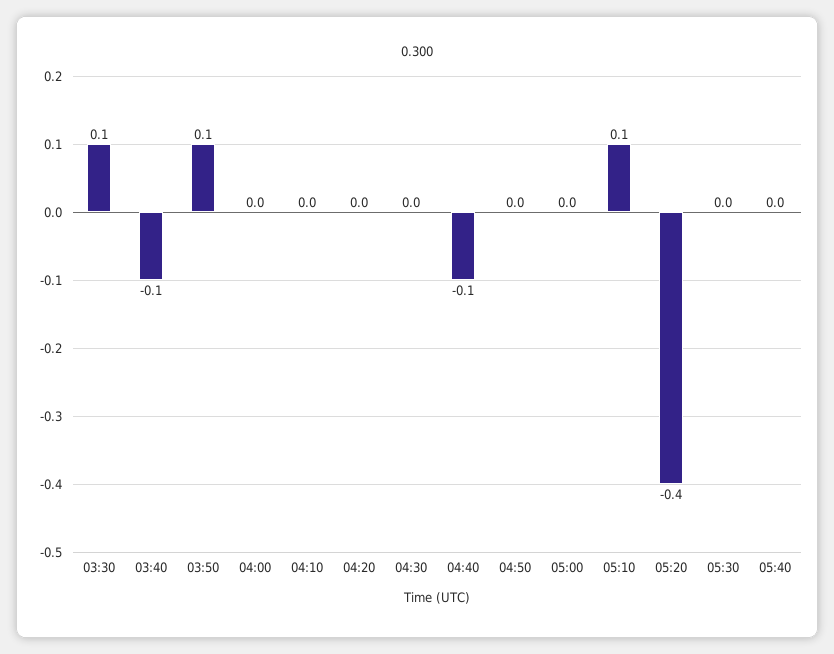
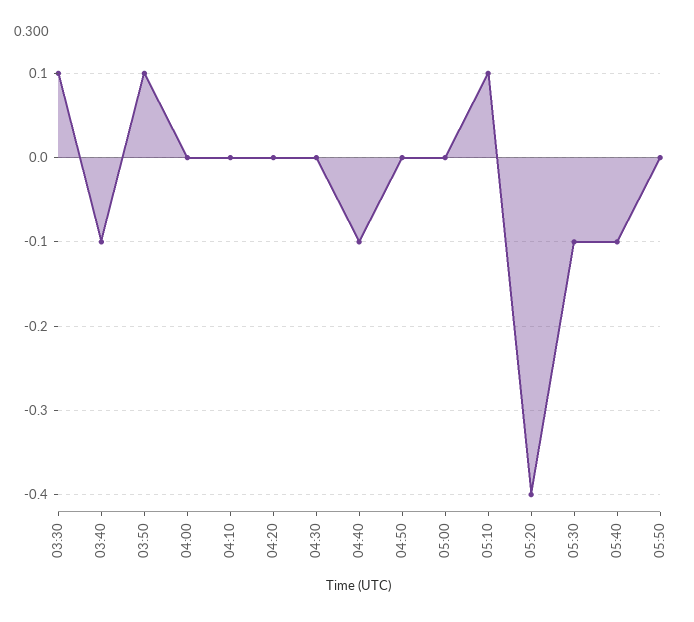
05:30: 0 -> -0.1
05:40: 0 -> -0.1
05:50: none -> 0

